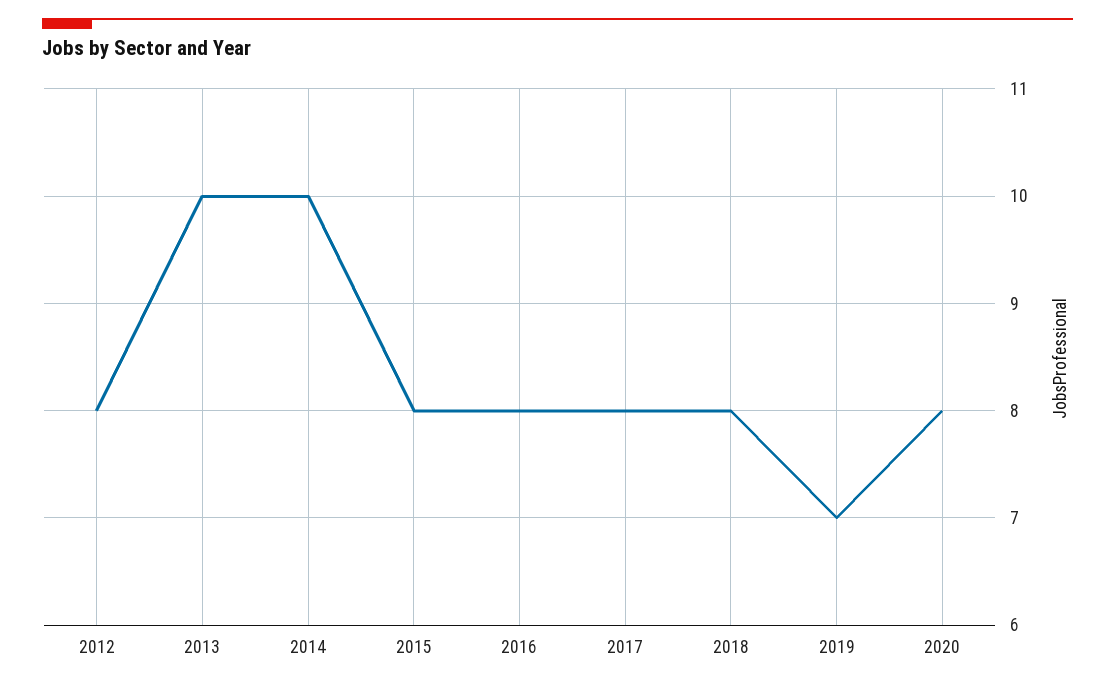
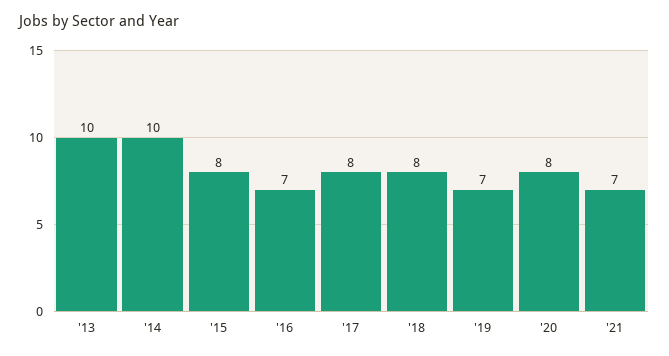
2012: 8 -> none
2016: 8 -> 7
'21: none -> 7

